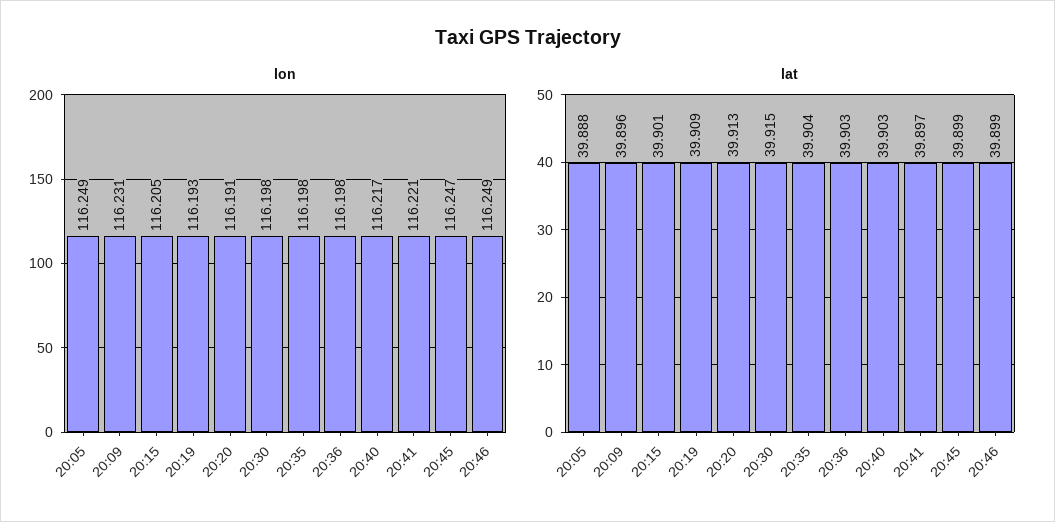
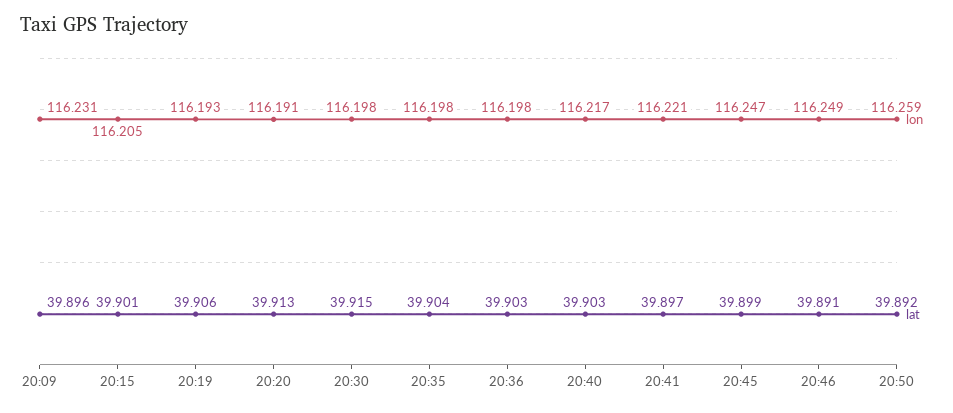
lon, 20:05: 116.249 -> none
lat, 20:05: 39.888 -> none
lat, 20:19: 39.909 -> 39.906
lat, 20:46: 39.899 -> 39.891
lon, 20:50: none -> 116.259
lat, 20:50: none -> 39.892

